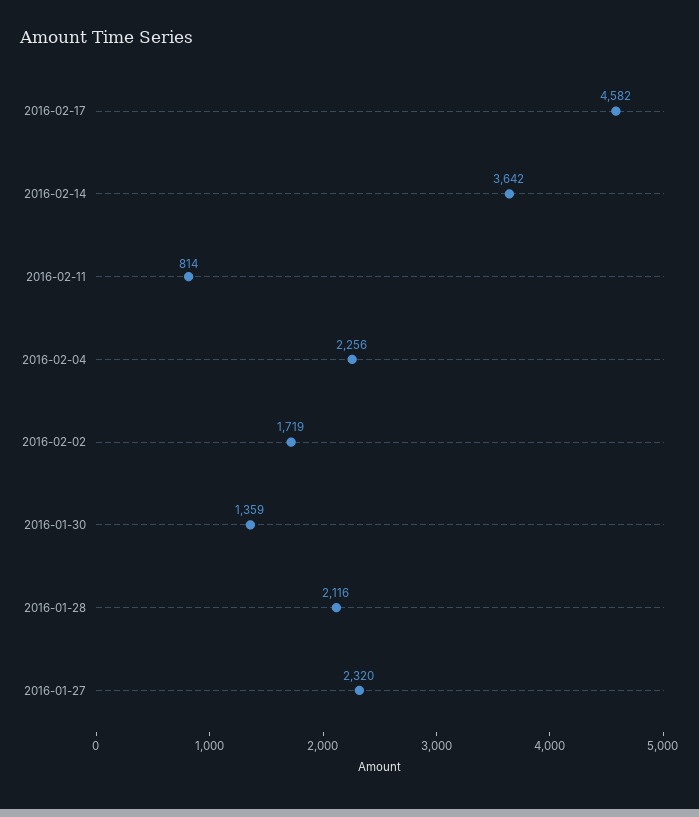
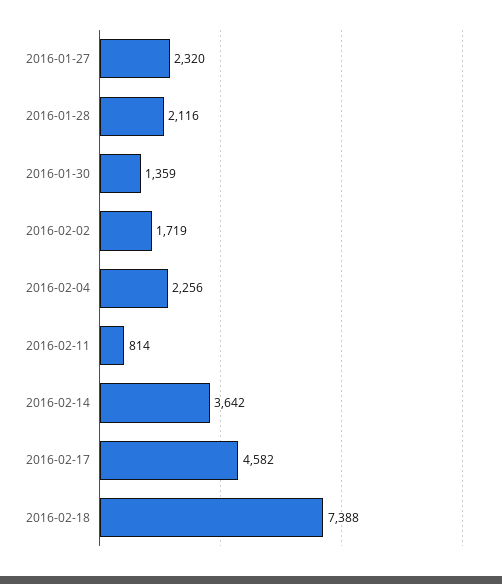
2016-02-18: none -> 7388

